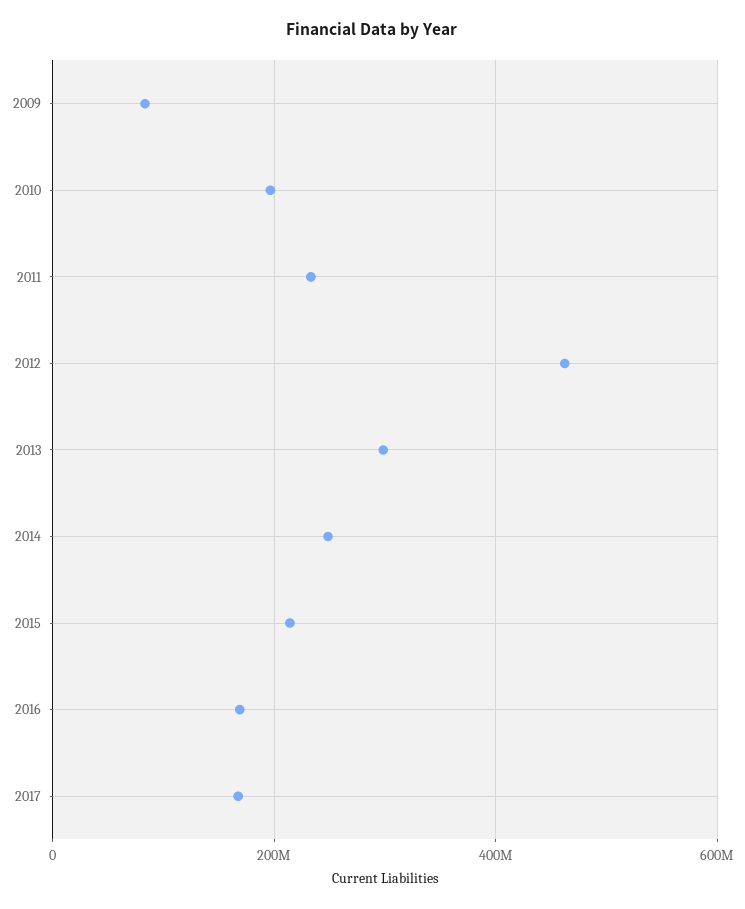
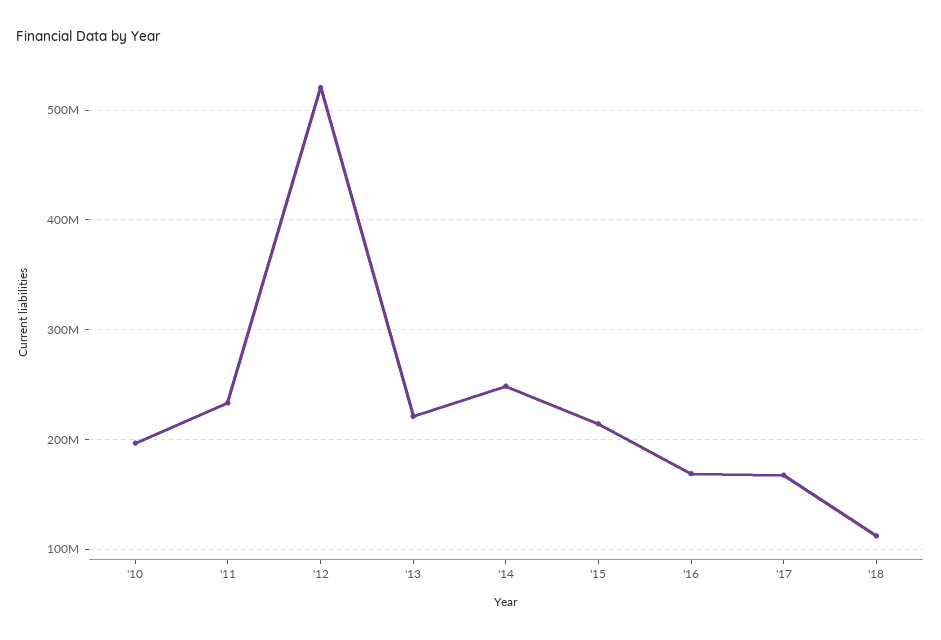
2009: 80000000 -> none
2012: 460000000 -> 520000000
2013: 300000000 -> 220000000
'18: none -> 110000000

